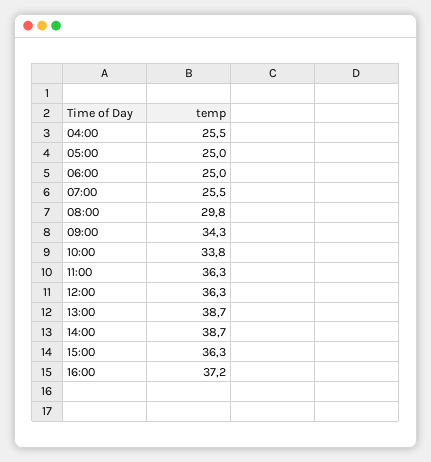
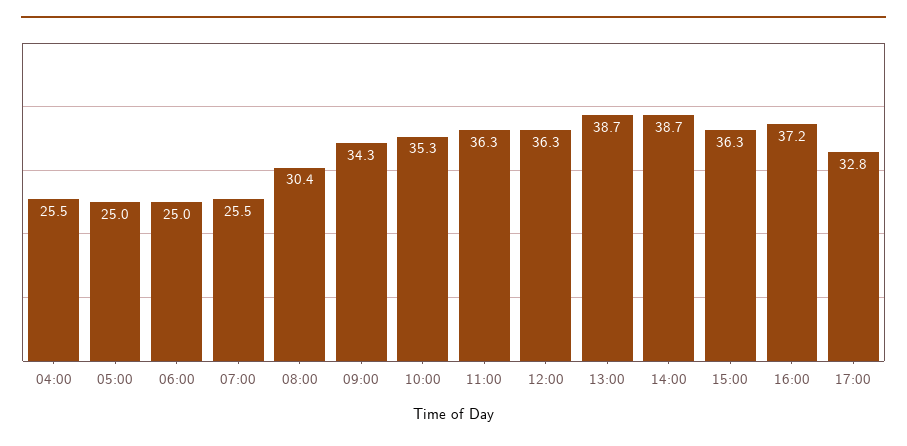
08:00: 29.8 -> 30.4
10:00: 33.8 -> 35.3
17:00: none -> 32.8

